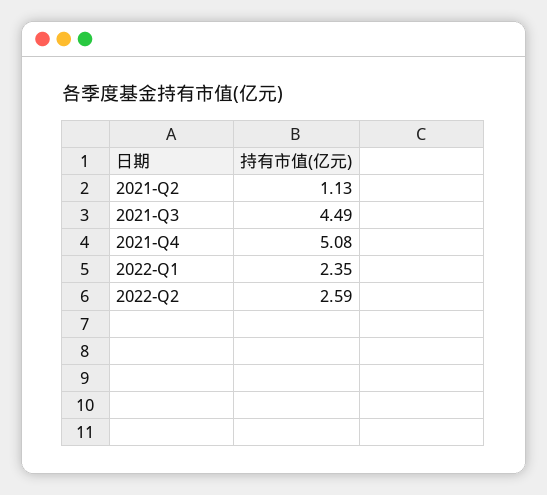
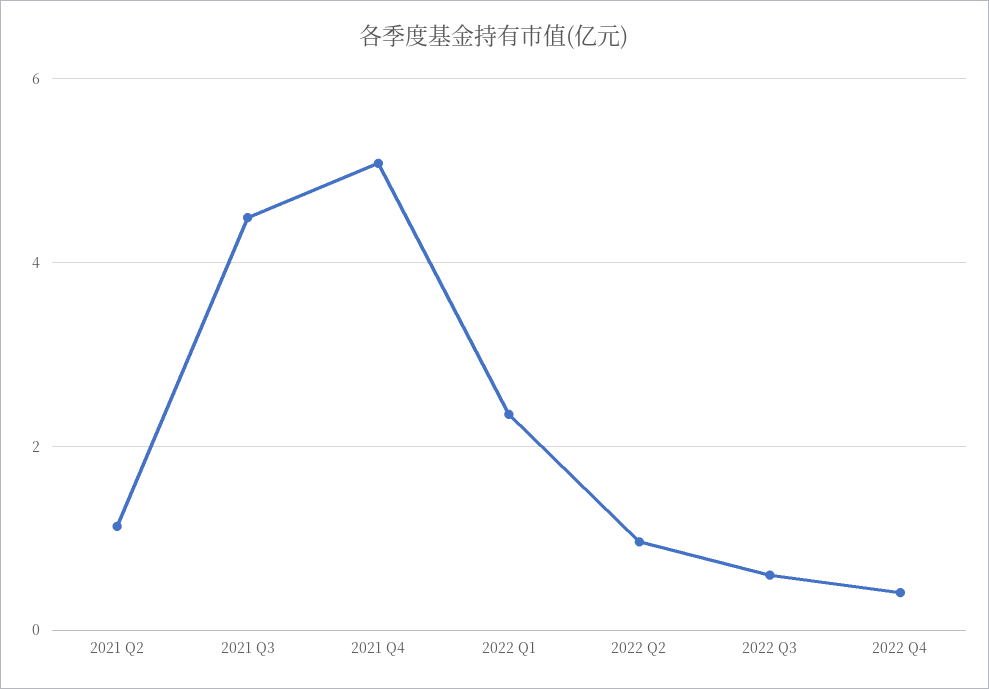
2022-Q2: 2.59 -> 1
2022 Q3: none -> 0.6
2022 Q4: none -> 0.4

